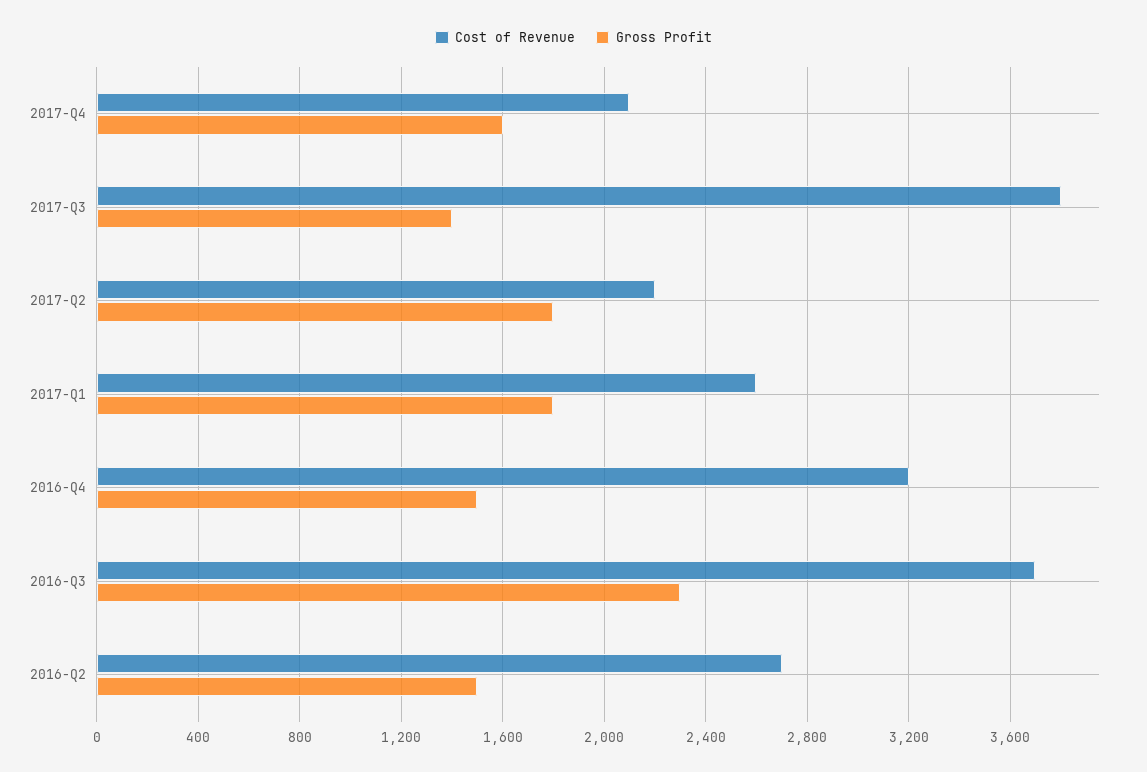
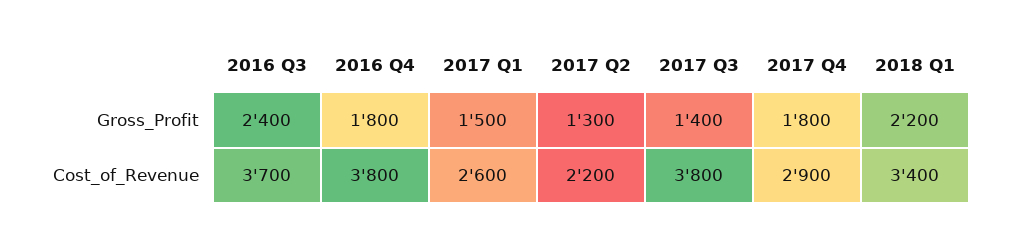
Cost of Revenue, 2017-Q4: 2100 -> 2900
Gross Profit, 2017-Q4: 1600 -> 1800
Gross Profit, 2017-Q2: 1800 -> 1300
Gross Profit, 2017-Q1: 1800 -> 1500
Cost of Revenue, 2016-Q4: 3200 -> 3800
Gross Profit, 2016-Q4: 1500 -> 1800
Gross Profit, 2016-Q3: 2300 -> 2400
Cost of Revenue, 2016-Q2: 2700 -> none
Gross Profit, 2016-Q2: 1500 -> none
Gross Profit, 2018 Q1: none -> 2200
Cost of Revenue, 2018 Q1: none -> 3400

